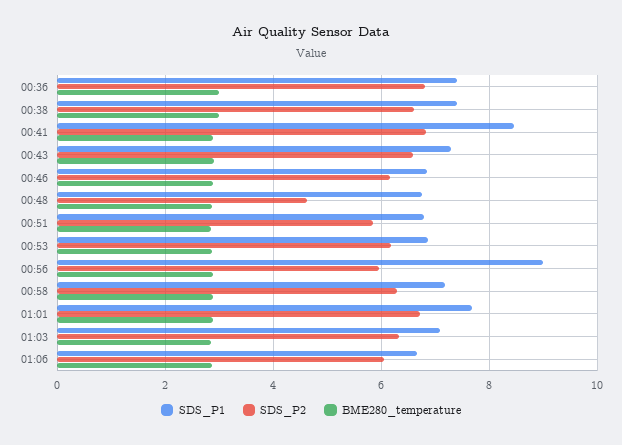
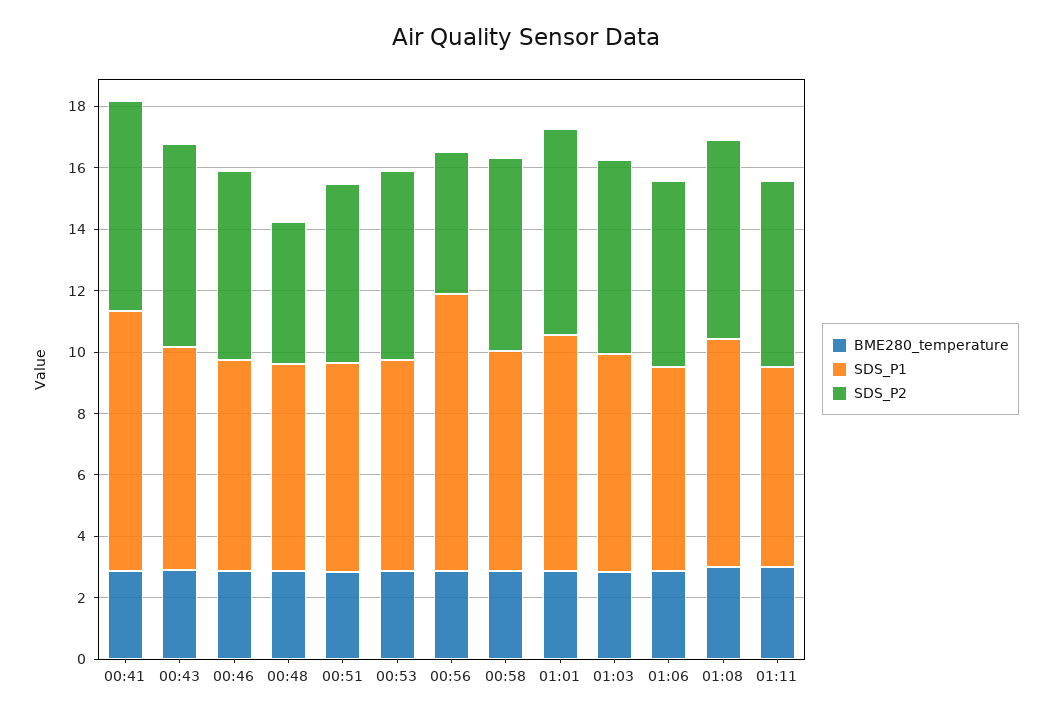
SDS_P1, 00:36: 7.4 -> none
SDS_P2, 00:36: 6.8 -> none
BME280_temperature, 00:36: 3 -> none
SDS_P1, 00:38: 7.4 -> none
SDS_P2, 00:38: 6.6 -> none
BME280_temperature, 00:38: 3 -> none
SDS_P2, 00:56: 6 -> 4.5
BME280_temperature, 01:08: none -> 3
SDS_P1, 01:08: none -> 7.5
SDS_P2, 01:08: none -> 6.5
BME280_temperature, 01:11: none -> 3
SDS_P1, 01:11: none -> 6.5
SDS_P2, 01:11: none -> 6

